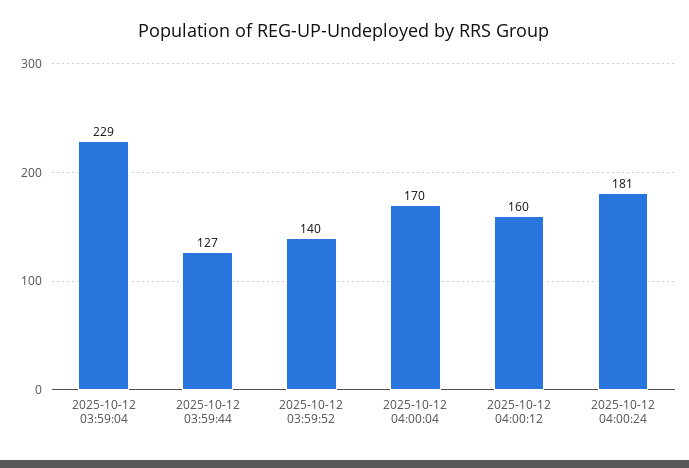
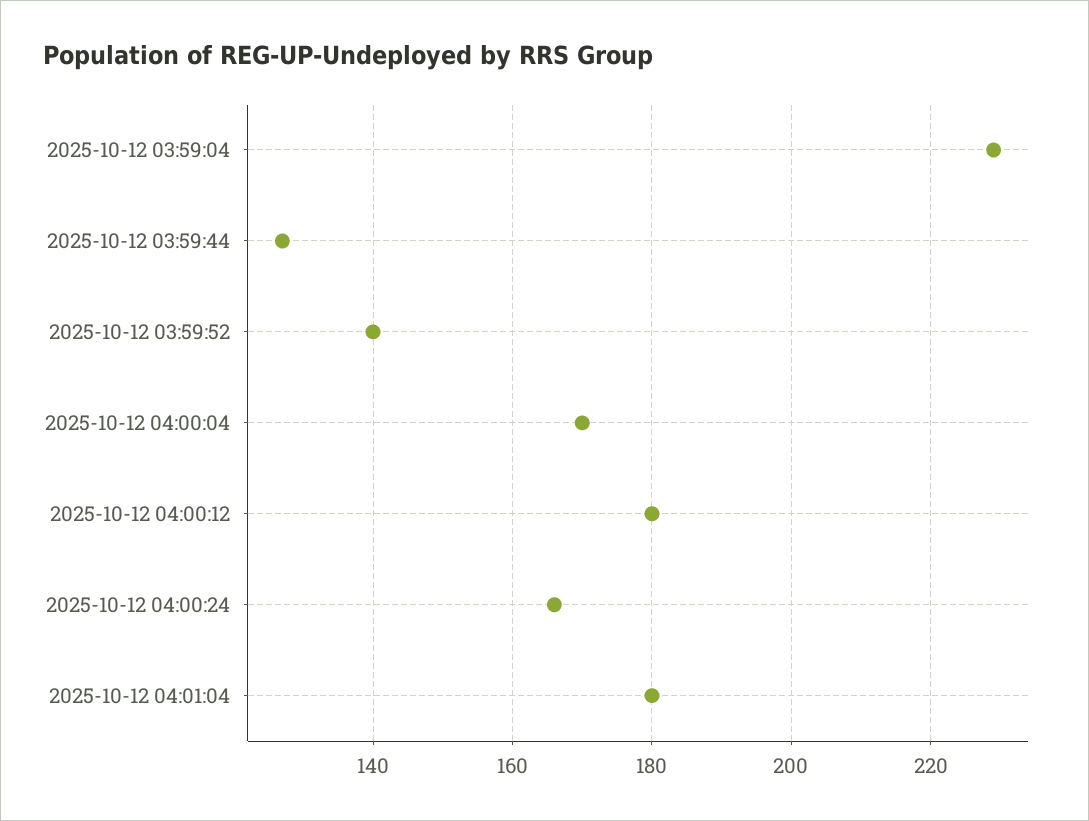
2025-10-12 04:00:12: 160 -> 180
2025-10-12 04:00:24: 181 -> 165
2025-10-12 04:01:04: none -> 180

